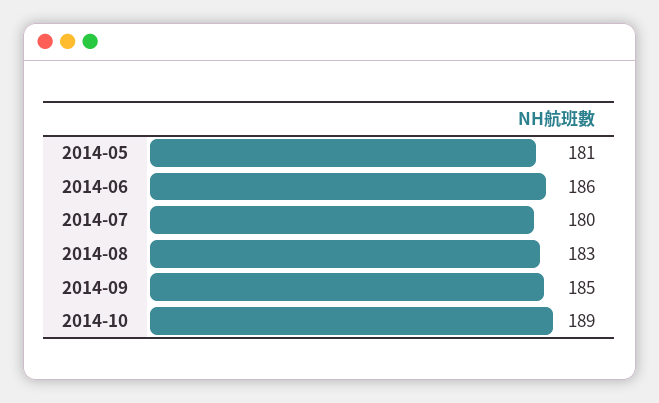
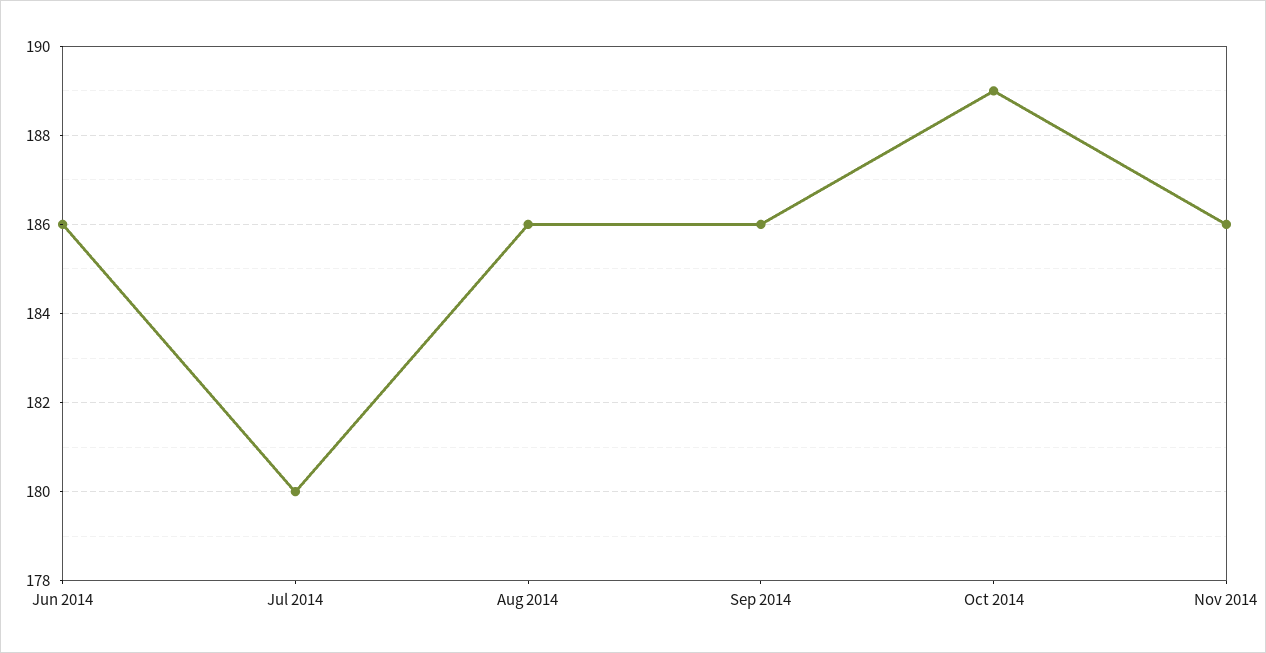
2014-05: 181 -> none
2014-08: 183 -> 186
2014-09: 185 -> 186
Nov 2014: none -> 186

